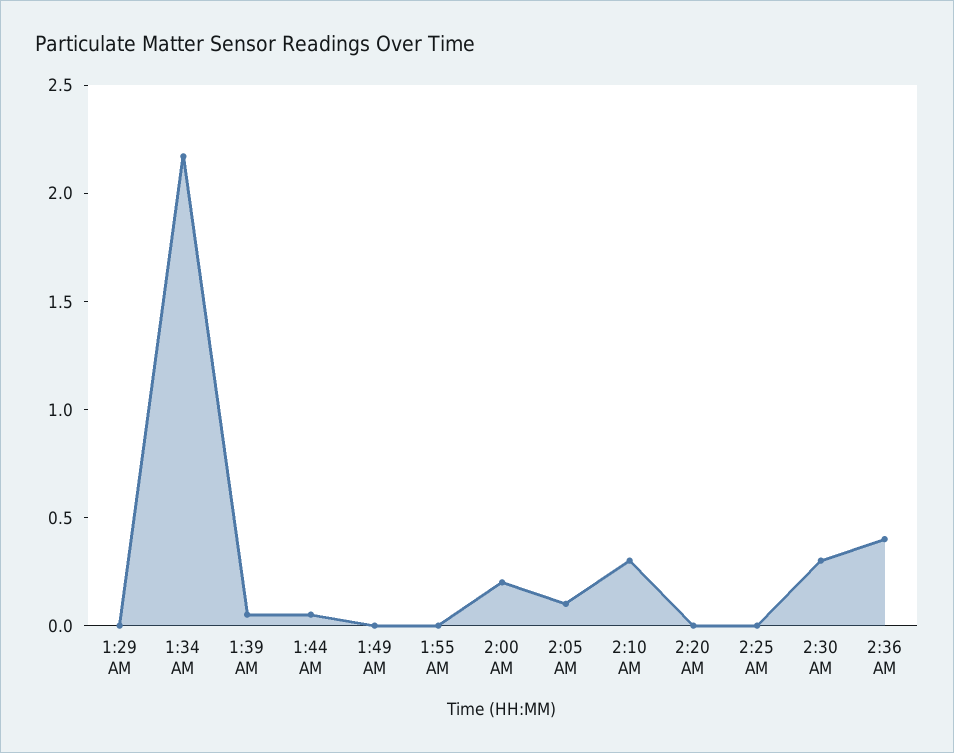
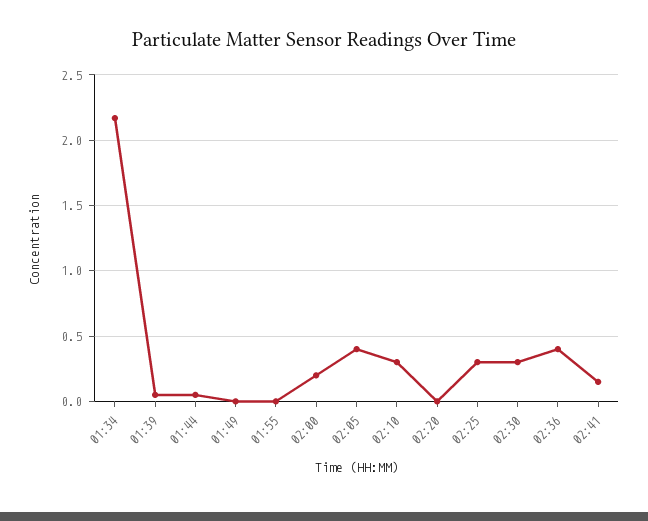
1:29 AM: 0 -> none
2:05 AM: 0.1 -> 0.4
2:25 AM: 0 -> 0.3
02:41: none -> 0.15

